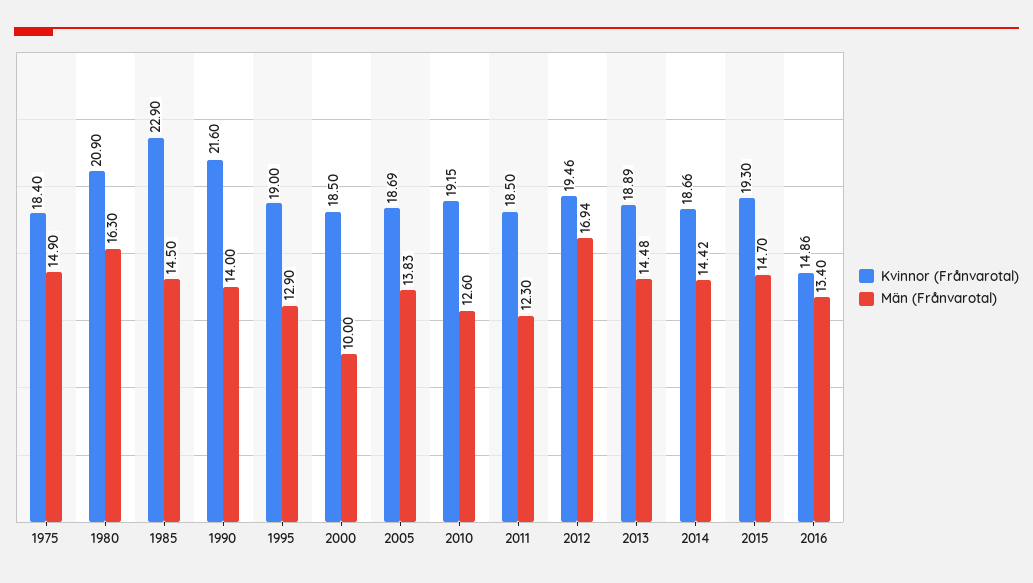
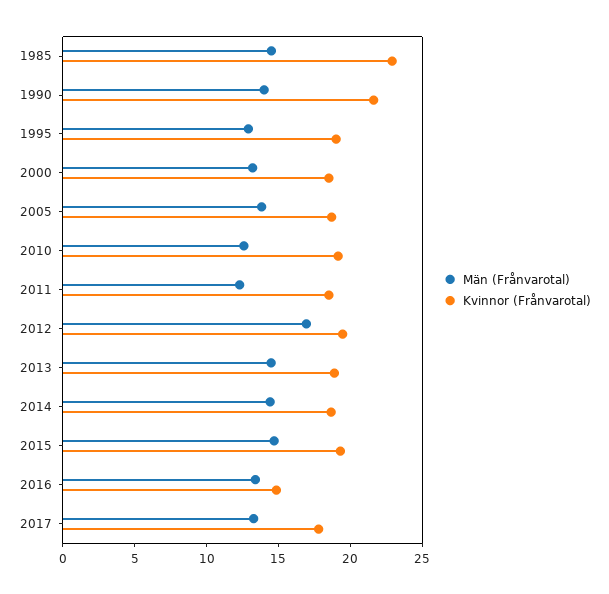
Kvinnor (Frånvarotal), 1975: 18.4 -> none
Män (Frånvarotal), 1975: 14.9 -> none
Kvinnor (Frånvarotal), 1980: 20.9 -> none
Män (Frånvarotal), 1980: 16.3 -> none
Män (Frånvarotal), 2000: 10 -> 13
Män (Frånvarotal), 2017: none -> 13
Kvinnor (Frånvarotal), 2017: none -> 18

